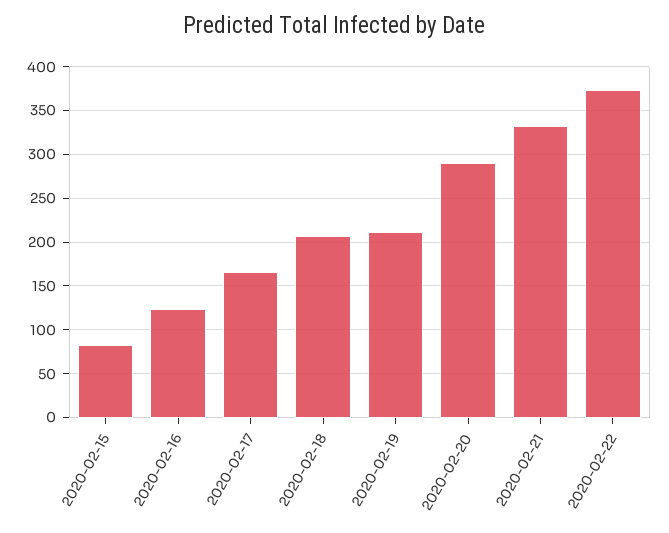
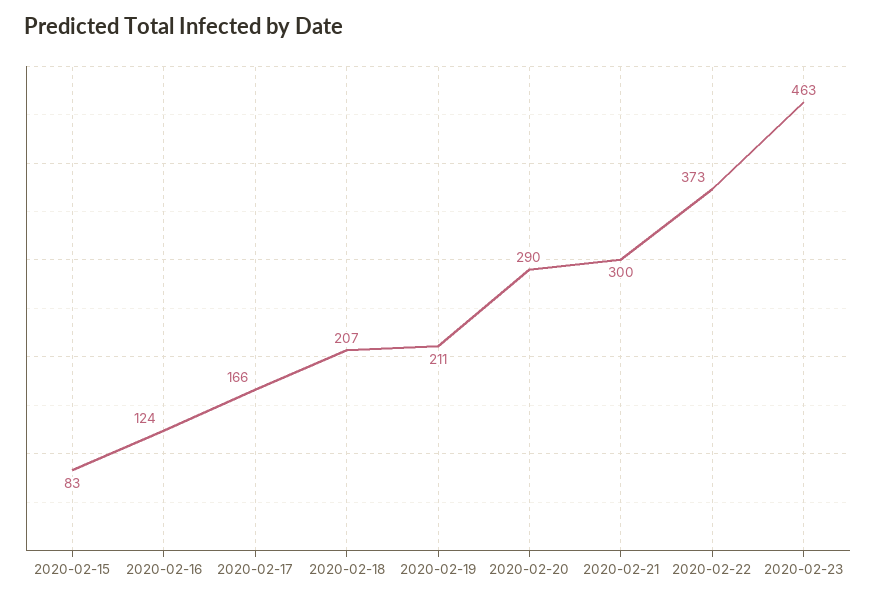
2020-02-21: 330 -> 300
2020-02-23: none -> 463

